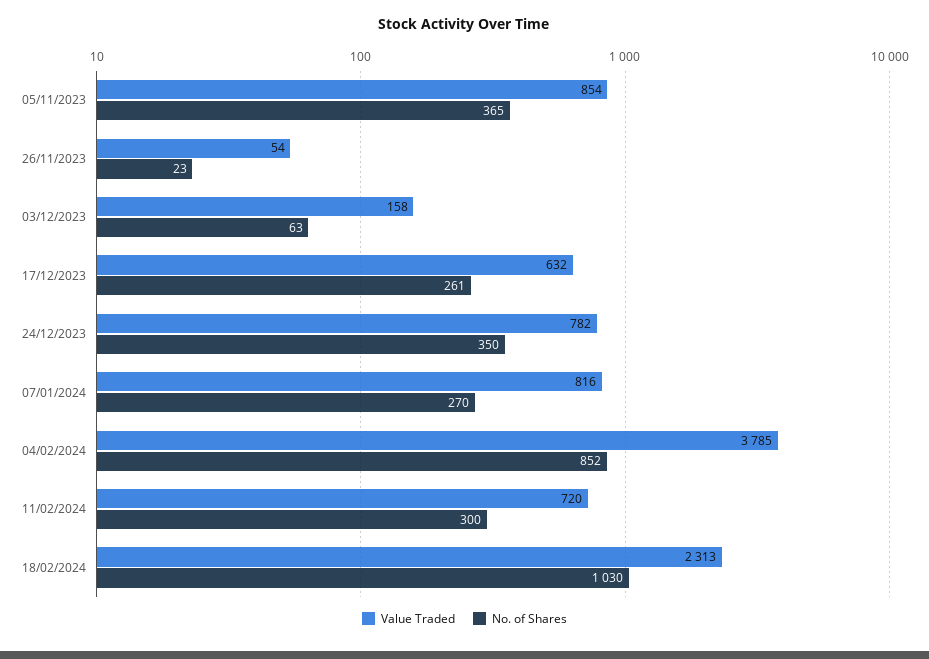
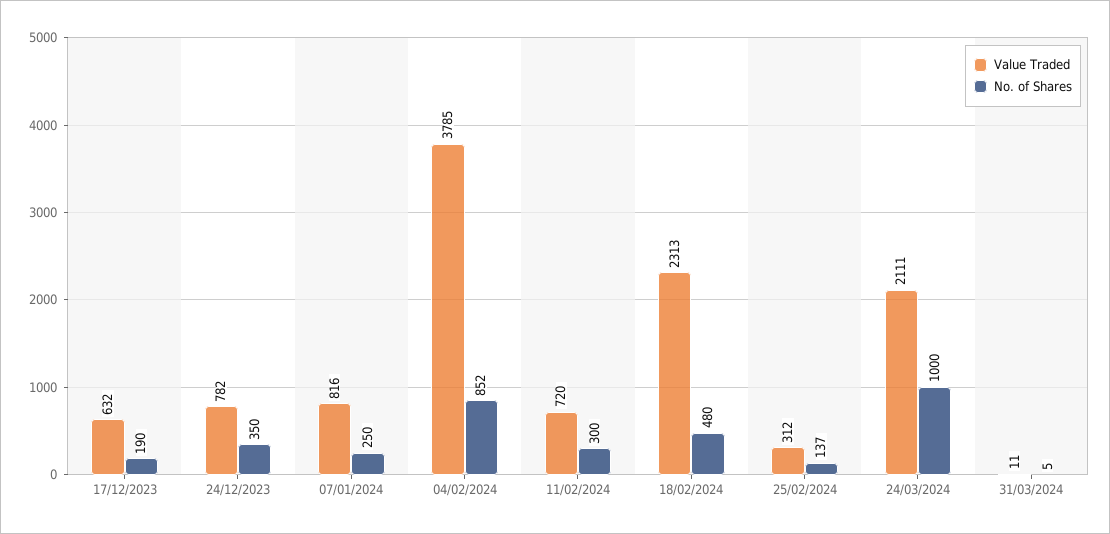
Value Traded, 05/11/2023: 854 -> none
No. of Shares, 05/11/2023: 365 -> none
Value Traded, 26/11/2023: 54 -> none
No. of Shares, 26/11/2023: 23 -> none
Value Traded, 03/12/2023: 158 -> none
No. of Shares, 03/12/2023: 63 -> none
No. of Shares, 17/12/2023: 261 -> 190
No. of Shares, 07/01/2024: 270 -> 250
No. of Shares, 18/02/2024: 1030 -> 480
Value Traded, 25/02/2024: none -> 312
No. of Shares, 25/02/2024: none -> 137
Value Traded, 24/03/2024: none -> 2111
No. of Shares, 24/03/2024: none -> 1000
Value Traded, 31/03/2024: none -> 11
No. of Shares, 31/03/2024: none -> 5

